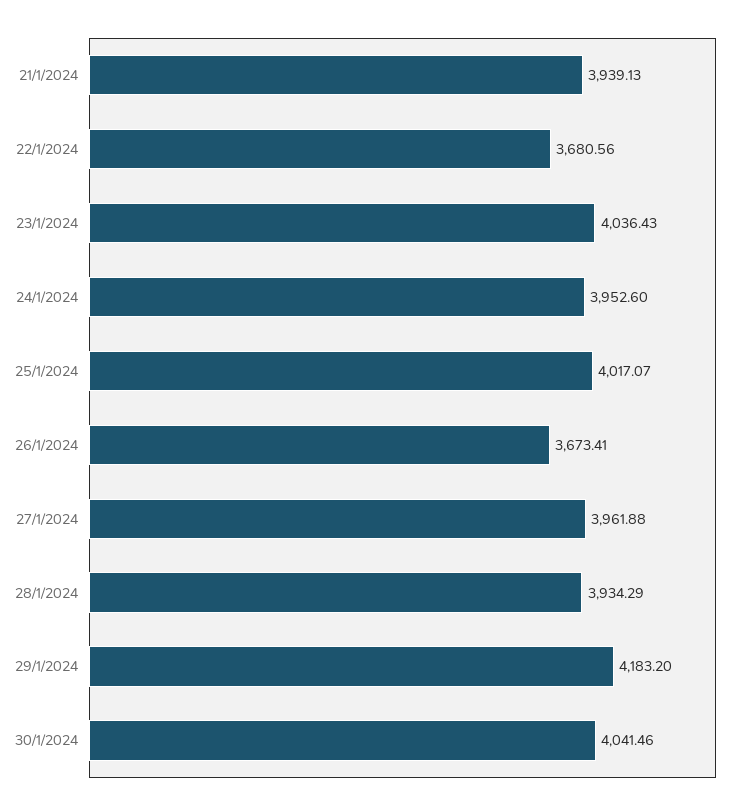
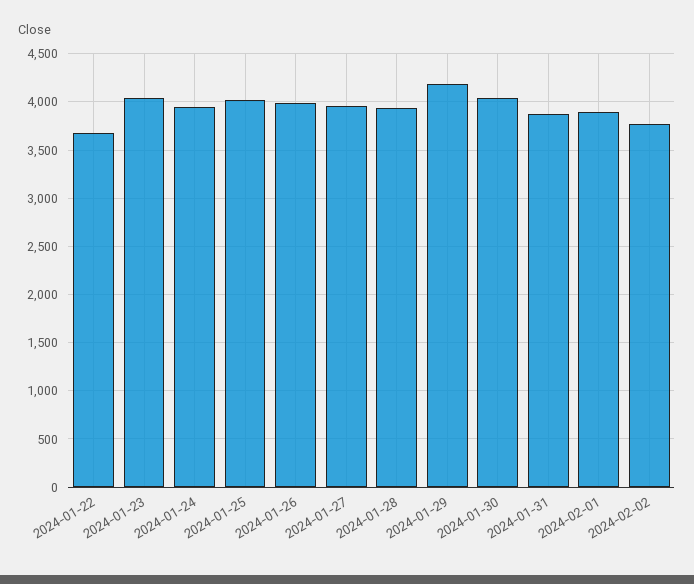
21/1/2024: 3939.13 -> none
26/1/2024: 3673.41 -> 4000
2024-01-31: none -> 3900
2024-02-01: none -> 3900
2024-02-02: none -> 3800

